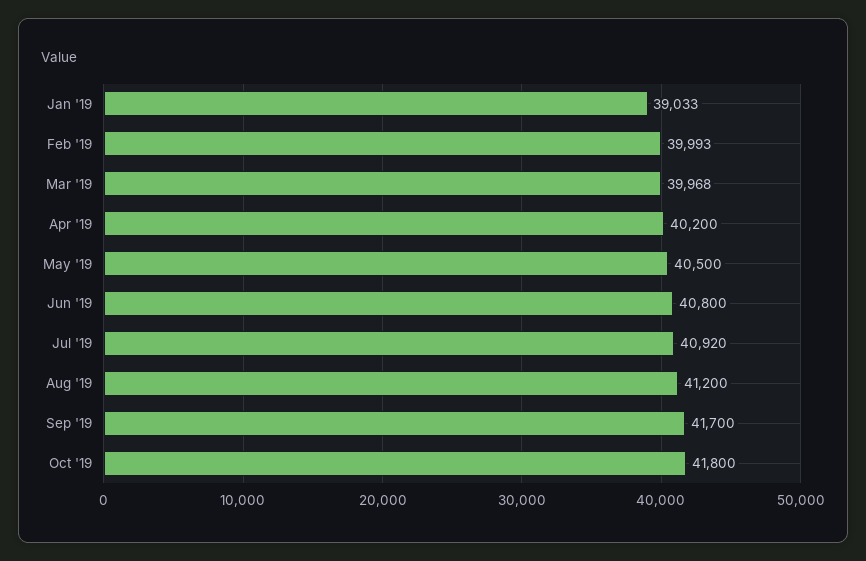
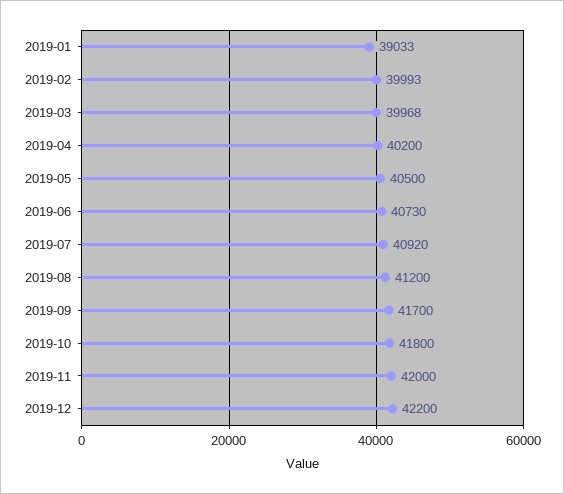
Jun '19: 40800 -> 40730
2019-11: none -> 42000
2019-12: none -> 42200

